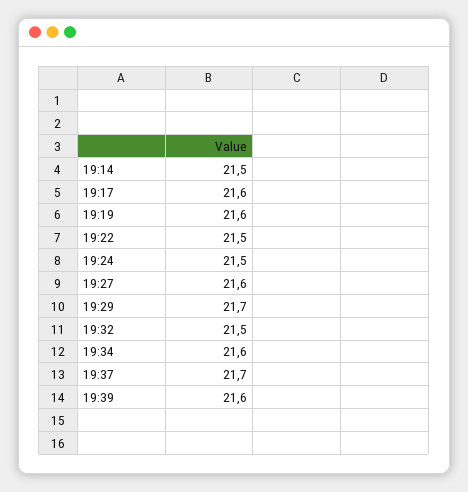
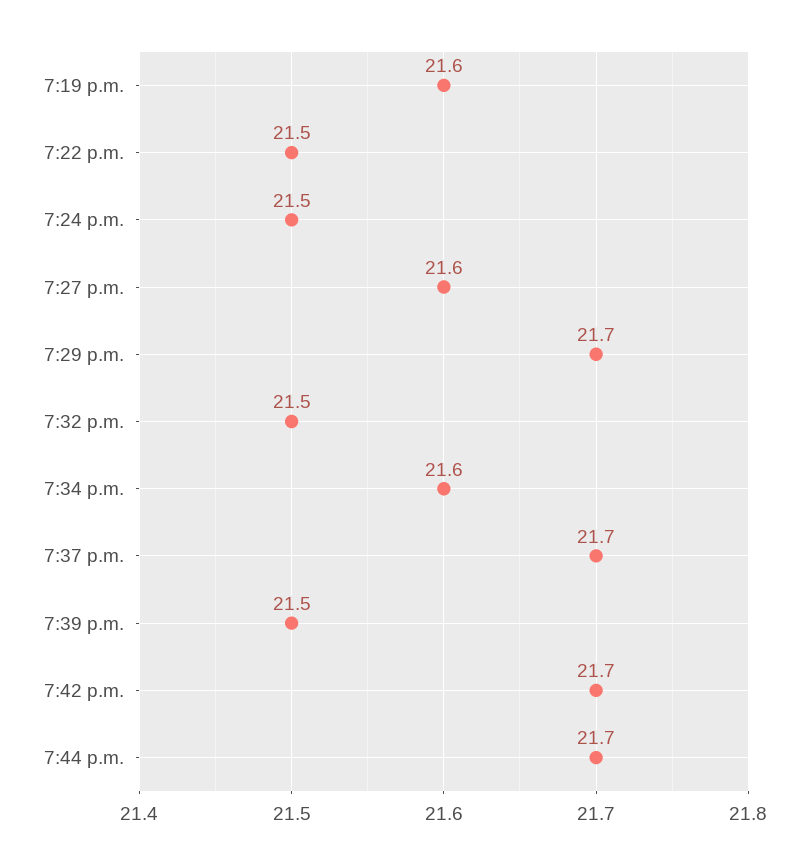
19:14: 21.5 -> none
19:17: 21.6 -> none
19:39: 21.6 -> 21.5
7:42 p.m.: none -> 21.7
7:44 p.m.: none -> 21.7

